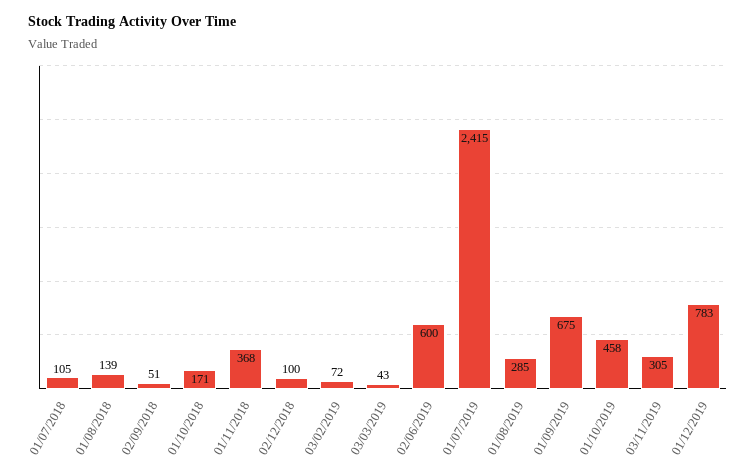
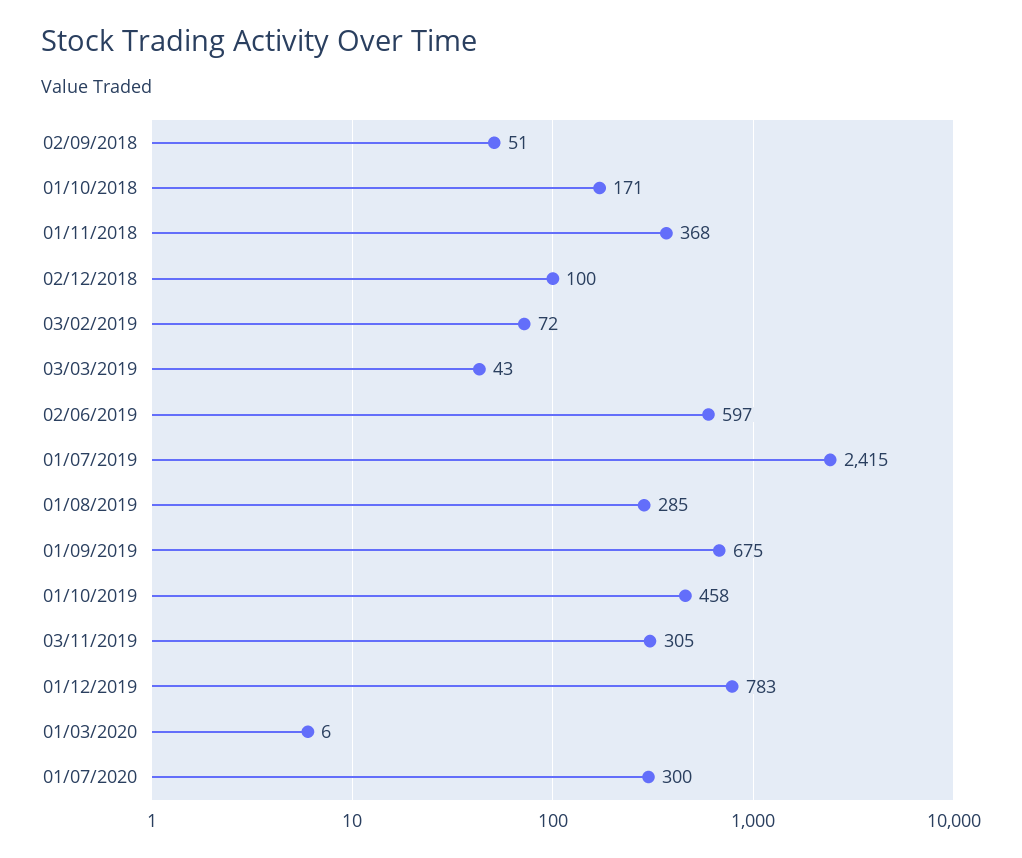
01/07/2018: 105 -> none
01/08/2018: 139 -> none
02/06/2019: 600 -> 597
01/03/2020: none -> 6
01/07/2020: none -> 300

